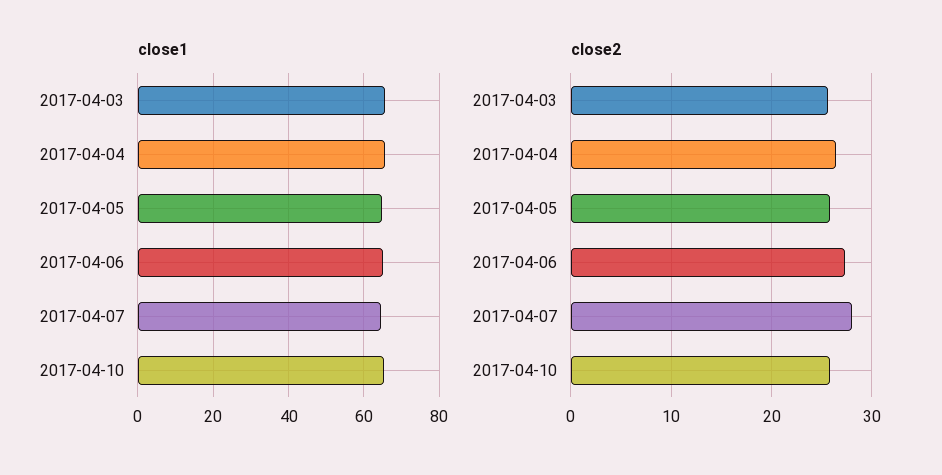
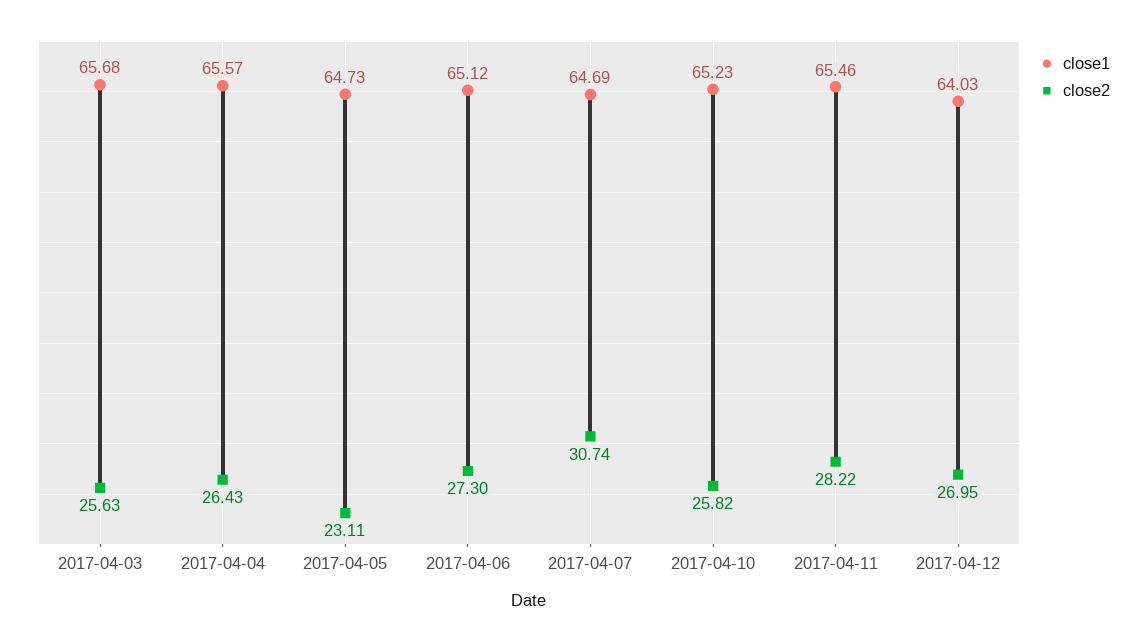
close2, 2017-04-05: 26 -> 23.11
close2, 2017-04-07: 28 -> 30.74
close1, 2017-04-11: none -> 65.46
close2, 2017-04-11: none -> 28.22
close1, 2017-04-12: none -> 64.03
close2, 2017-04-12: none -> 26.95

